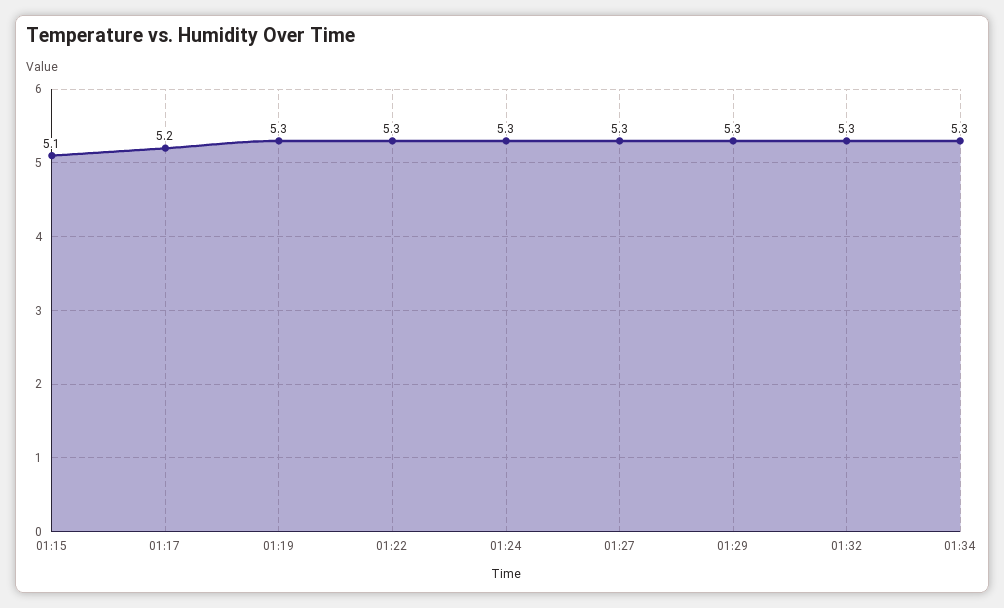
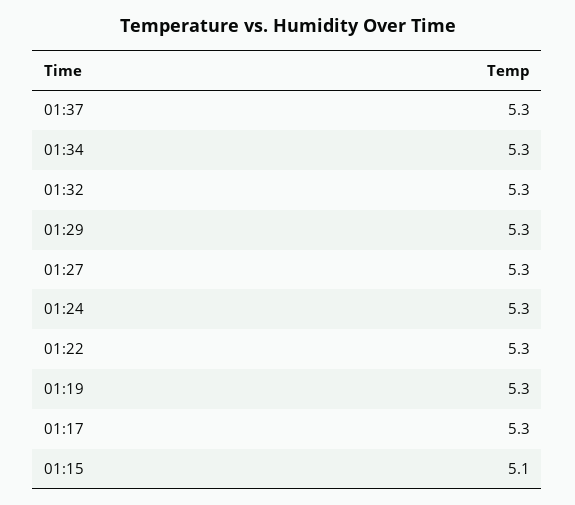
01:17: 5.2 -> 5.3
01:37: none -> 5.3

